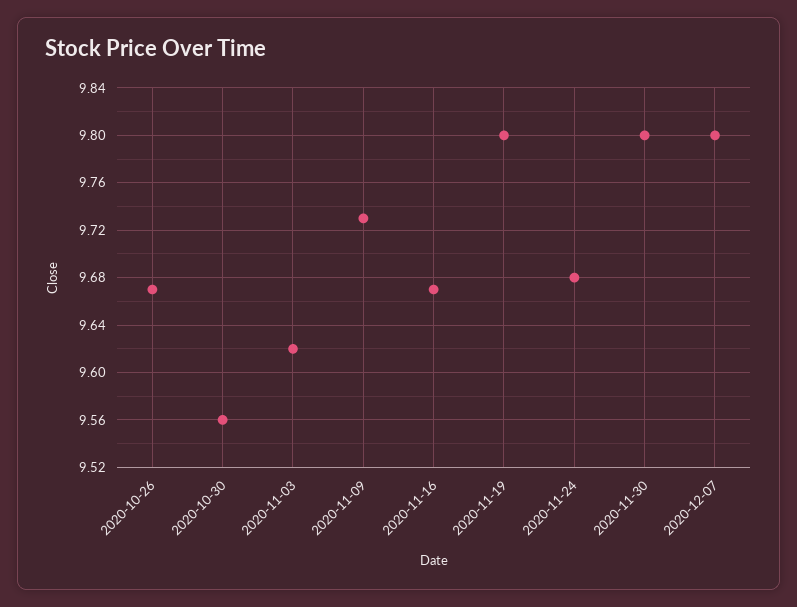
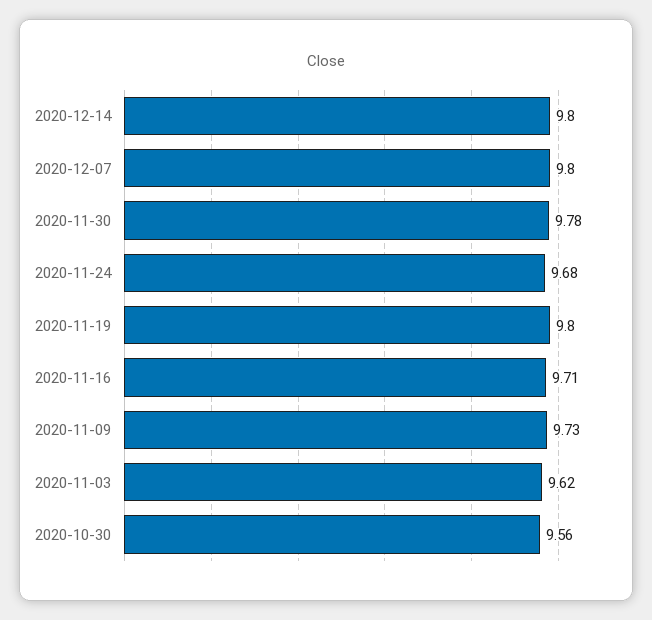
2020-10-26: 9.67 -> none
2020-11-16: 9.67 -> 9.71
2020-11-30: 9.8 -> 9.78
2020-12-14: none -> 9.8

